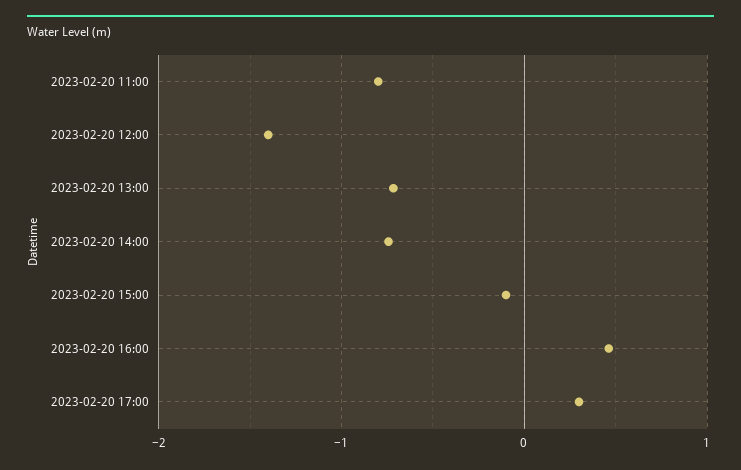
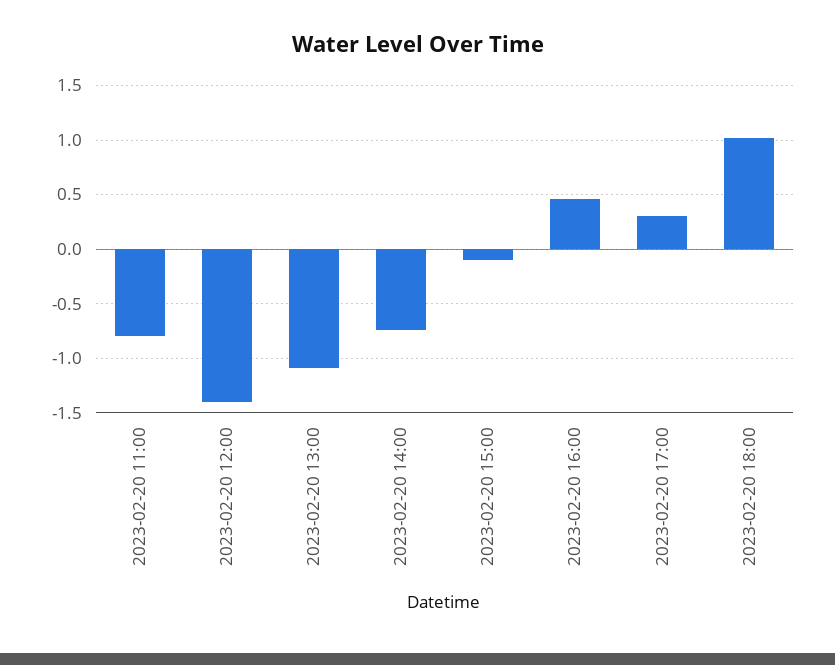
2023-02-20 13:00: -0.7 -> -1.1
2023-02-20 18:00: none -> 1

